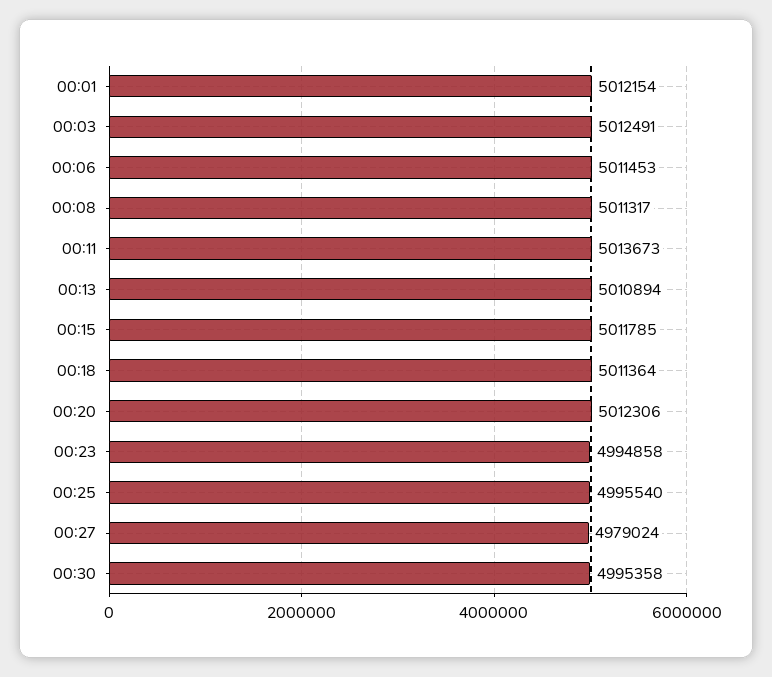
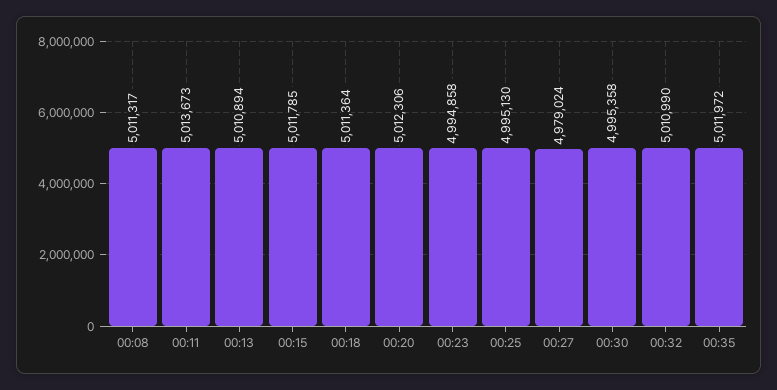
00:01: 5012154 -> none
00:03: 5012491 -> none
00:06: 5011453 -> none
00:25: 4995540 -> 4995130
00:32: none -> 5010990
00:35: none -> 5011972

